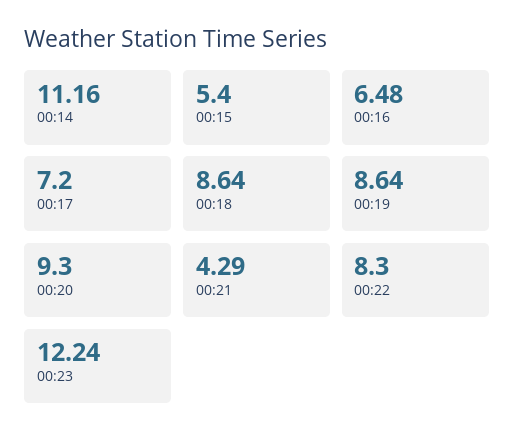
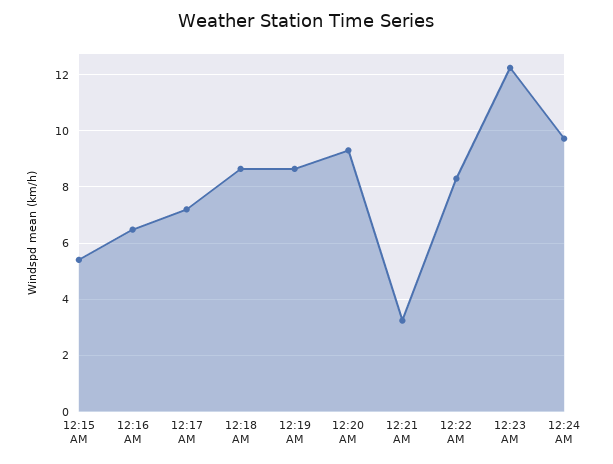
00:14: 11.16 -> none
00:21: 4.29 -> 3.25
12:24 AM: none -> 9.75

